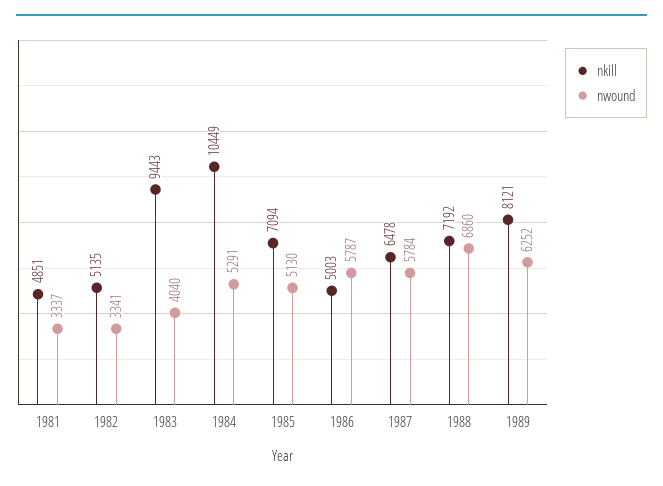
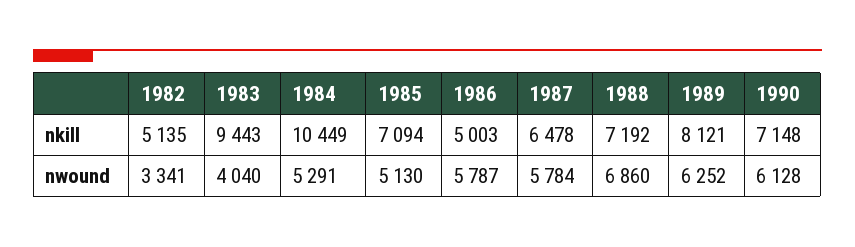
nkill, 1981: 4851 -> none
nwound, 1981: 3337 -> none
nkill, 1990: none -> 7148
nwound, 1990: none -> 6128

